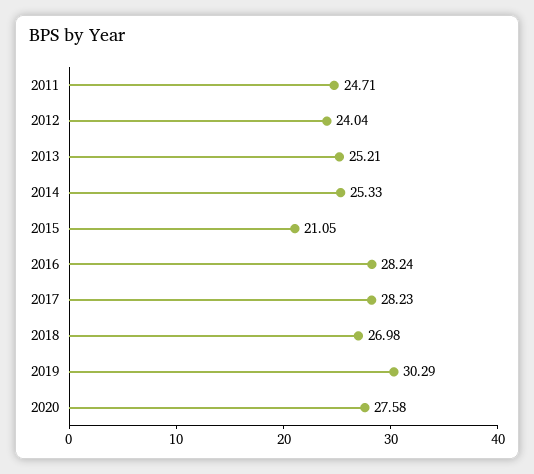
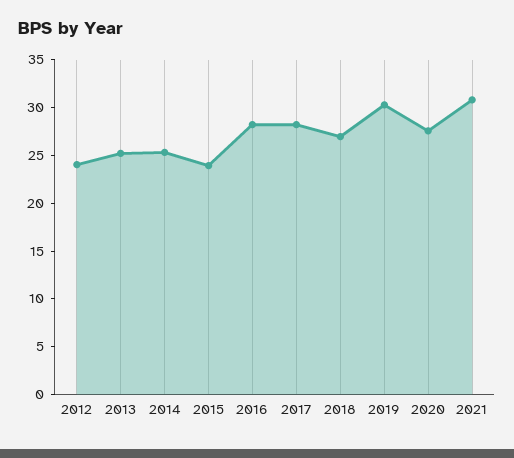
2011: 24.71 -> none
2015: 21.05 -> 24
2021: none -> 31

